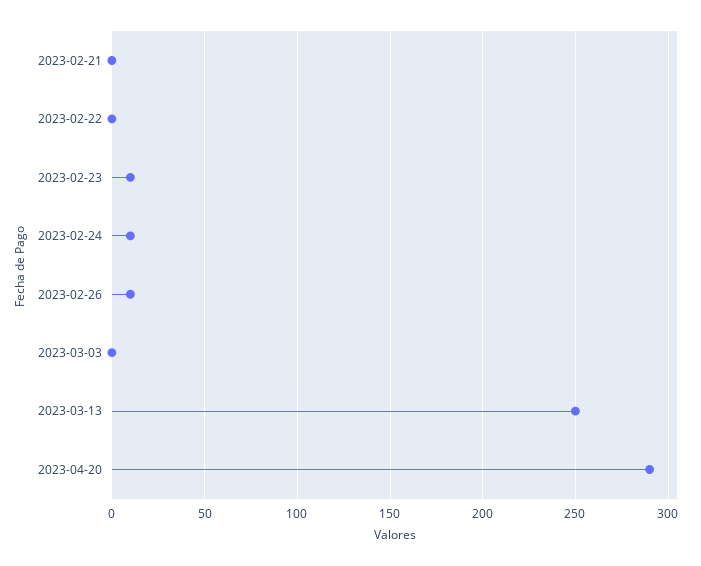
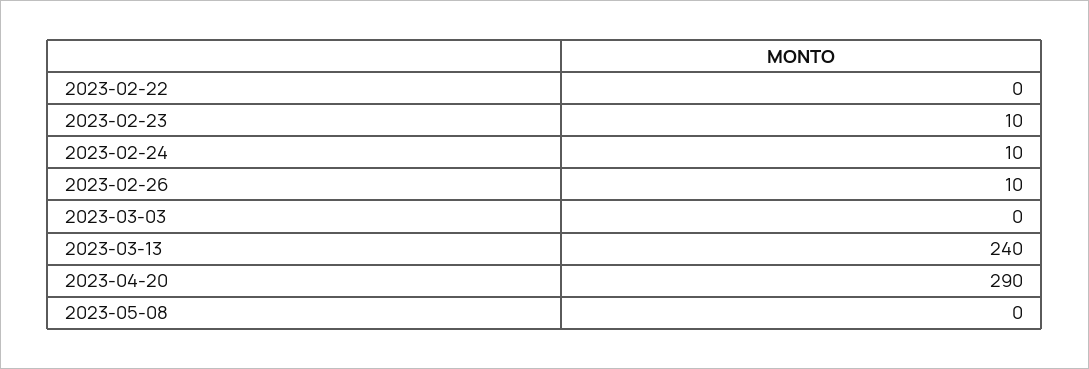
2023-02-21: 0 -> none
2023-03-13: 250 -> 240
2023-05-08: none -> 0

